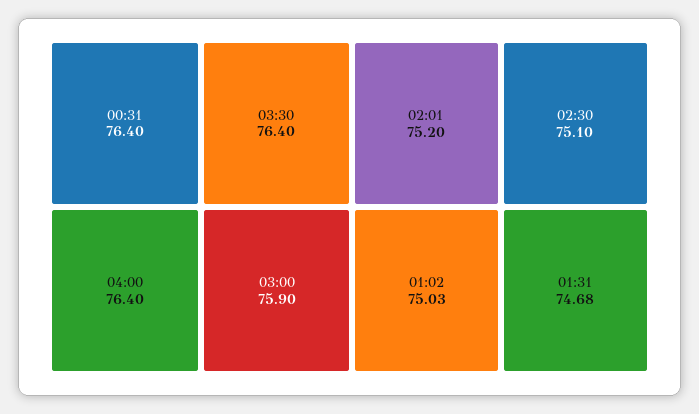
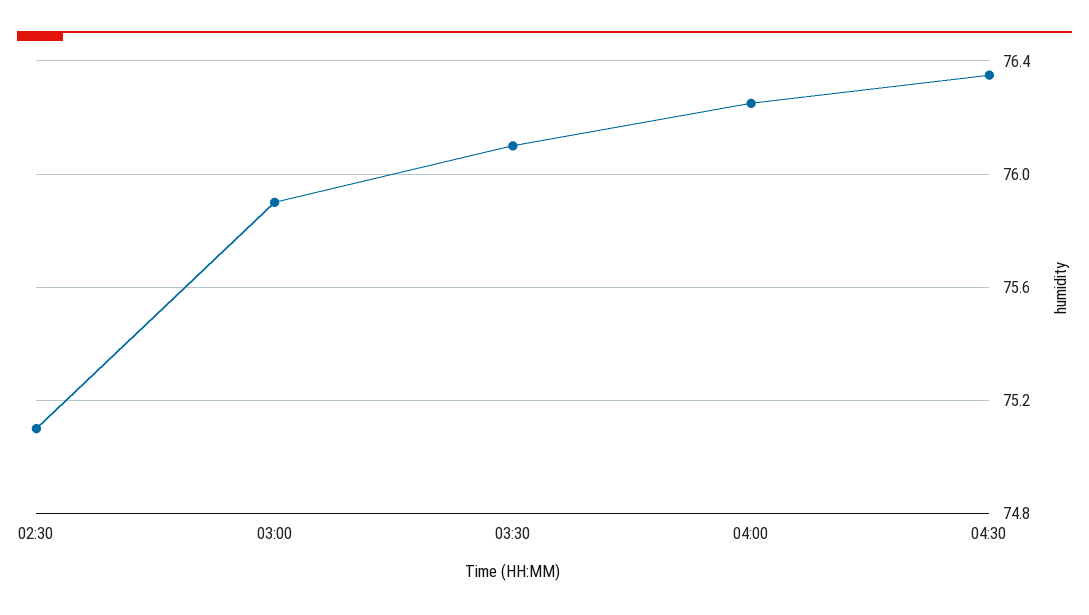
00:31: 76.4 -> none
03:30: 76.4 -> 76.1
04:00: 76.4 -> 76.25
02:01: 75.2 -> none
01:02: 75.03 -> none
01:31: 74.68 -> none
04:30: none -> 76.35

